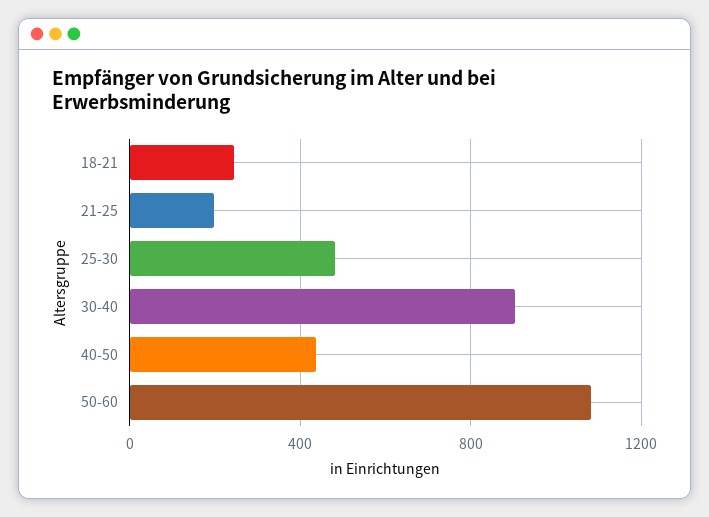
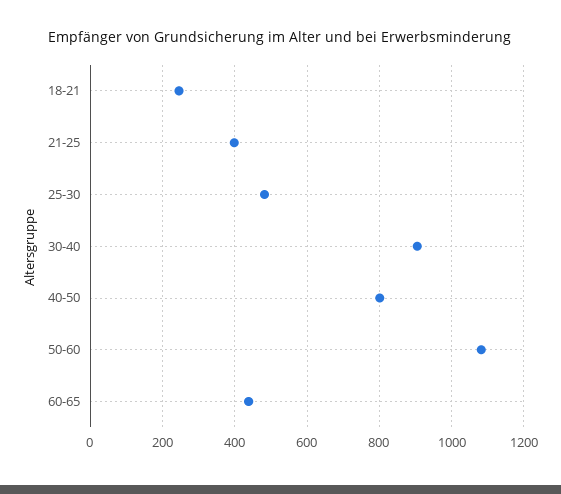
21-25: 200 -> 400
40-50: 450 -> 800
60-65: none -> 440

